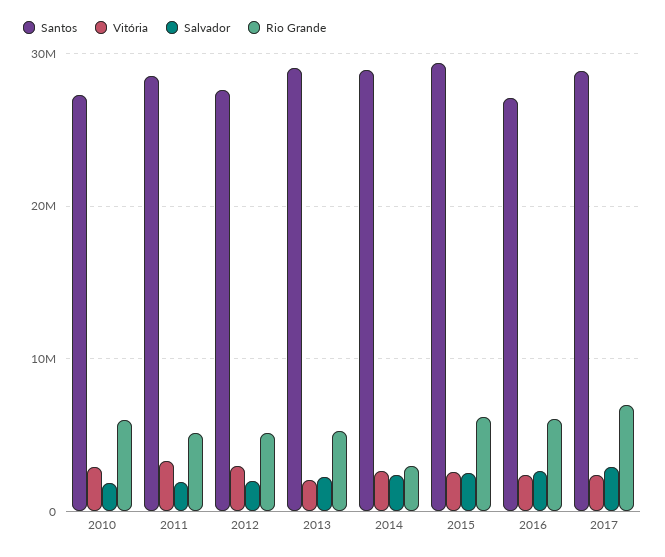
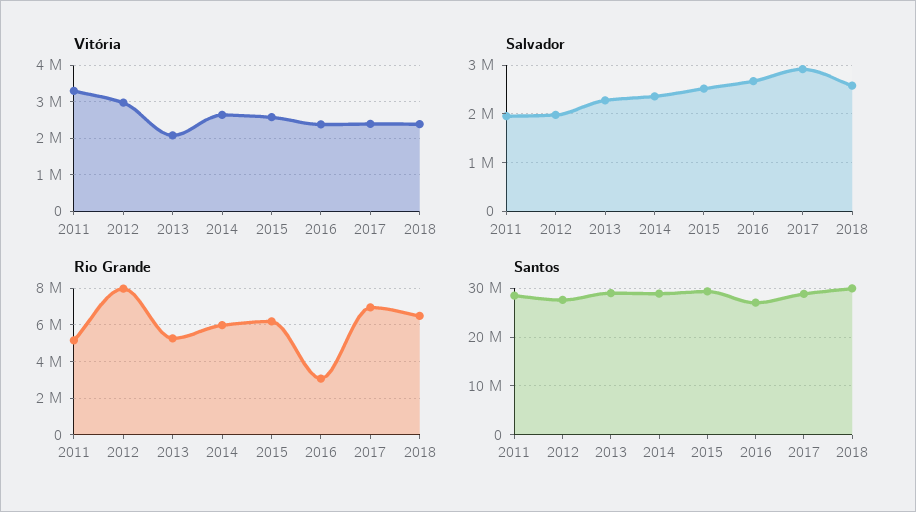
Santos, 2010: 27000000 -> none
Vitória, 2010: 3000000 -> none
Salvador, 2010: 2000000 -> none
Rio Grande, 2010: 6000000 -> none
Rio Grande, 2012: 5000000 -> 8000000
Rio Grande, 2014: 3000000 -> 6000000
Rio Grande, 2016: 6000000 -> 3000000
Vitória, 2018: none -> 2400000
Salvador, 2018: none -> 2600000
Rio Grande, 2018: none -> 6500000
Santos, 2018: none -> 30000000

